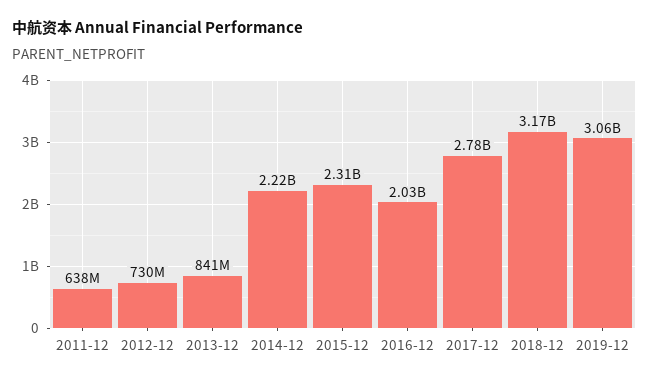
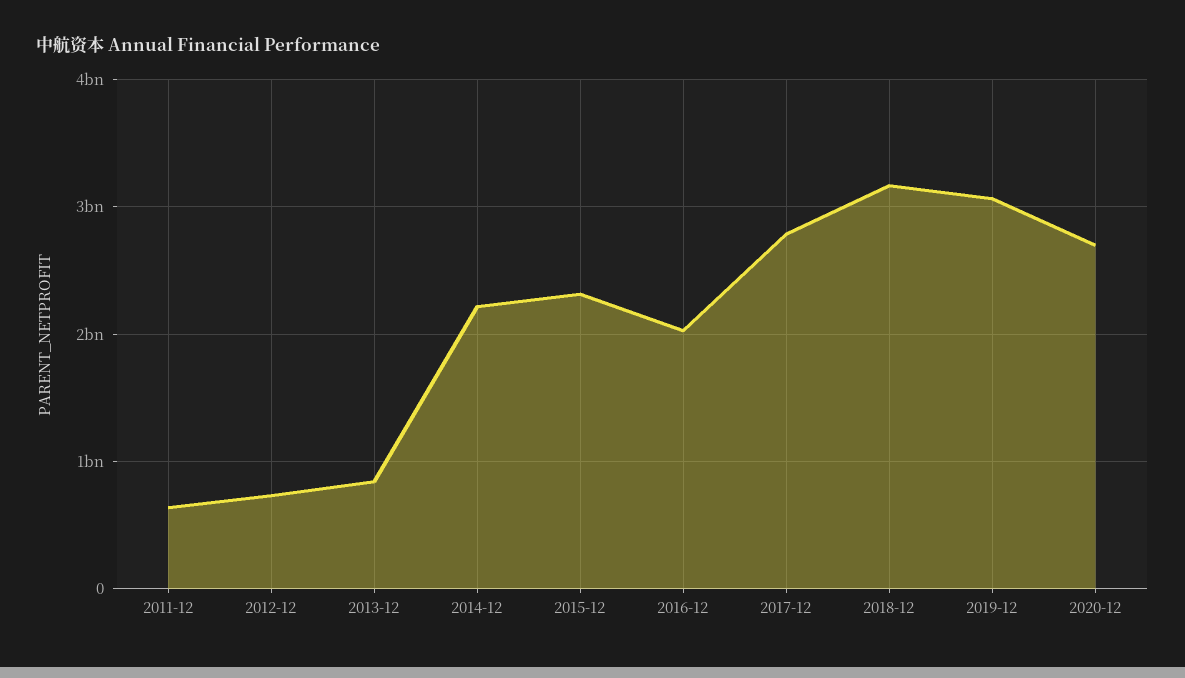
2020-12: none -> 2700000000

